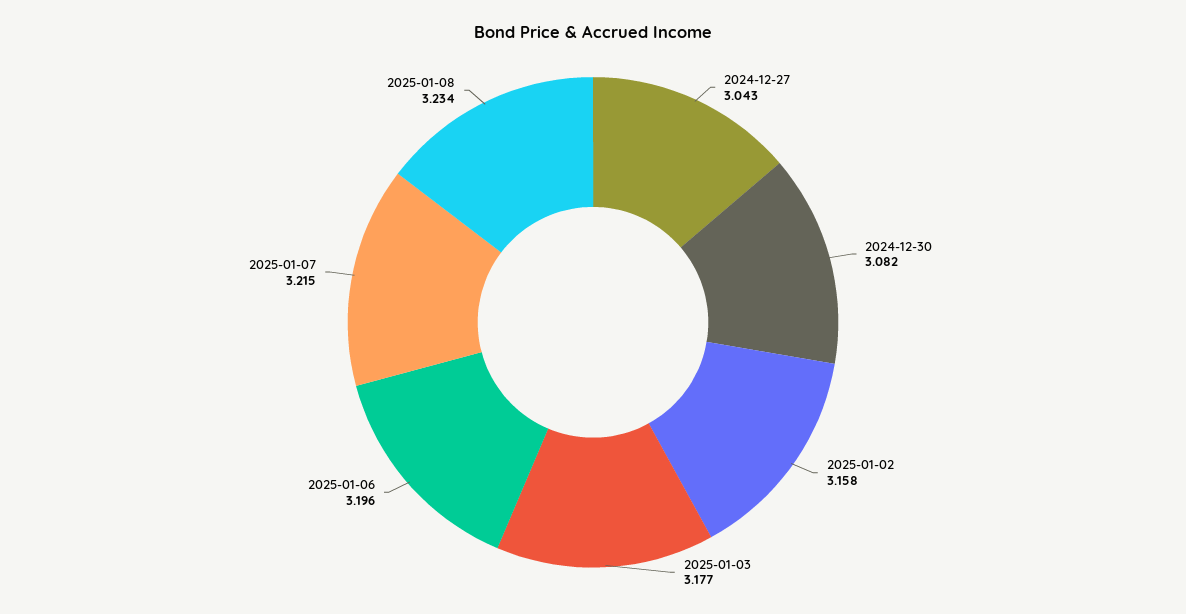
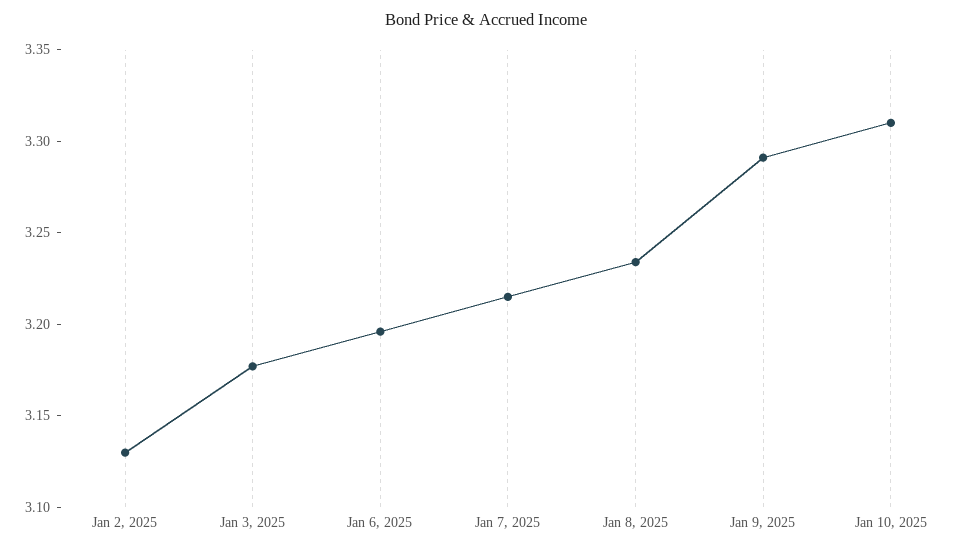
2024-12-27: 3.043 -> none
2024-12-30: 3.082 -> none
2025-01-02: 3.158 -> 3.13
Jan 9, 2025: none -> 3.29
Jan 10, 2025: none -> 3.31

